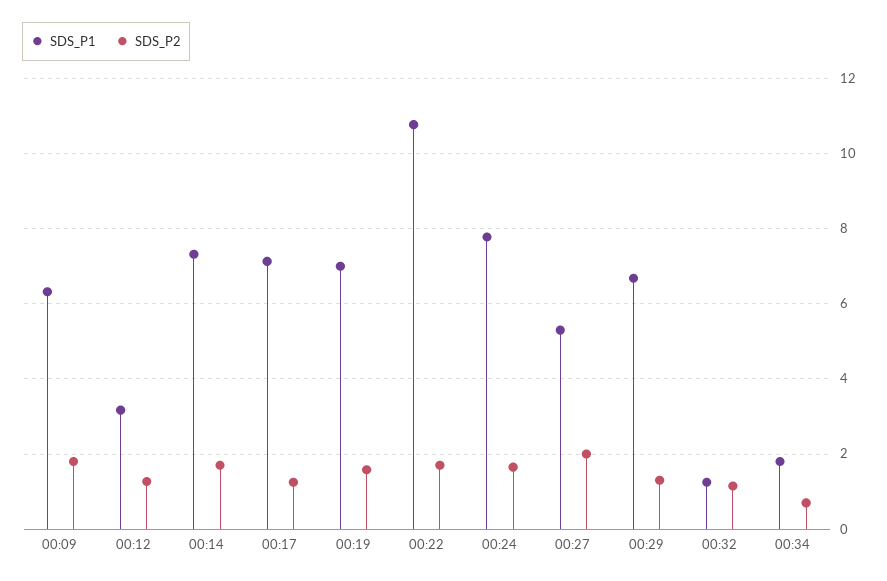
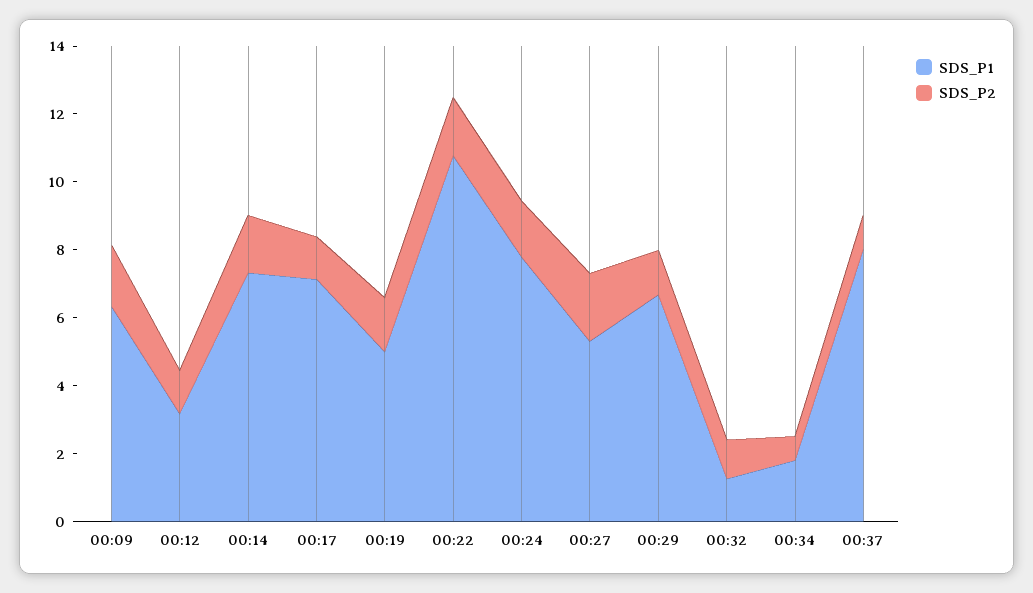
SDS_P1, 00:19: 7 -> 5
SDS_P1, 00:37: none -> 8
SDS_P2, 00:37: none -> 1

